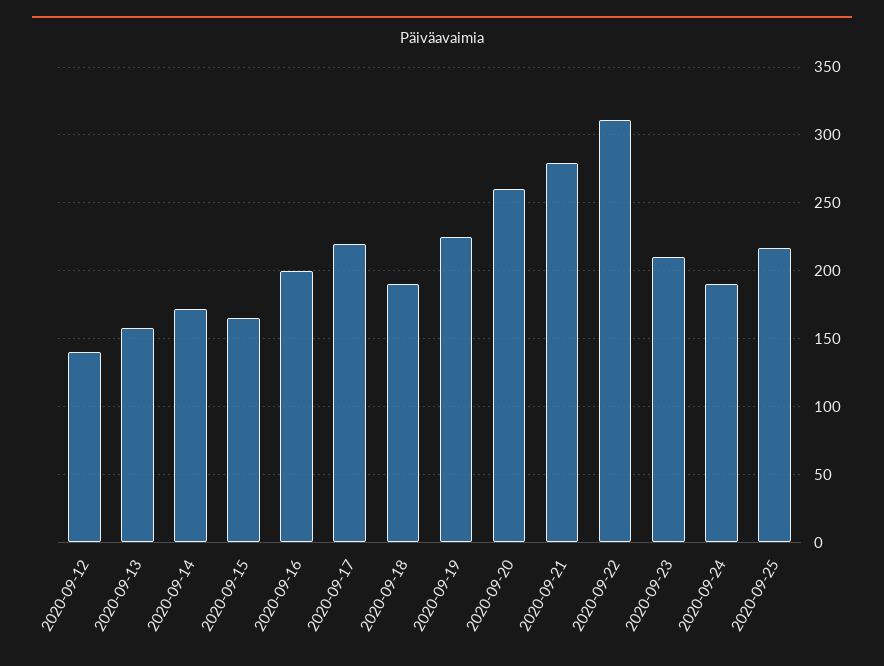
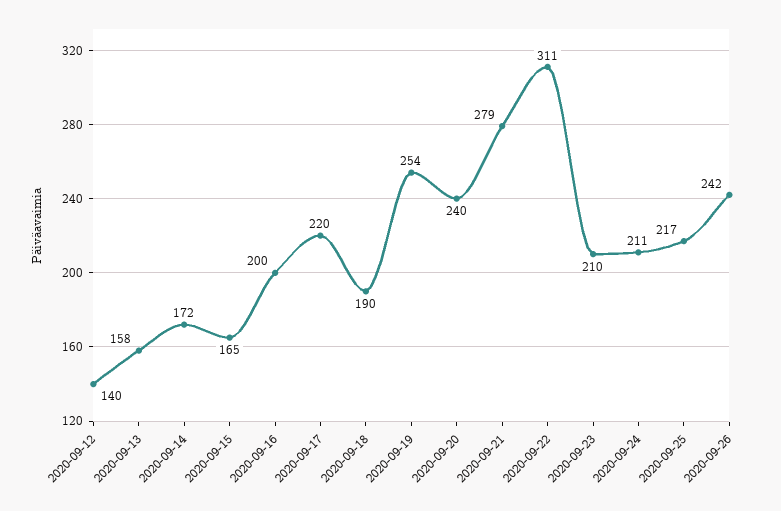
2020-09-19: 225 -> 254
2020-09-20: 260 -> 240
2020-09-24: 190 -> 211
2020-09-26: none -> 242

